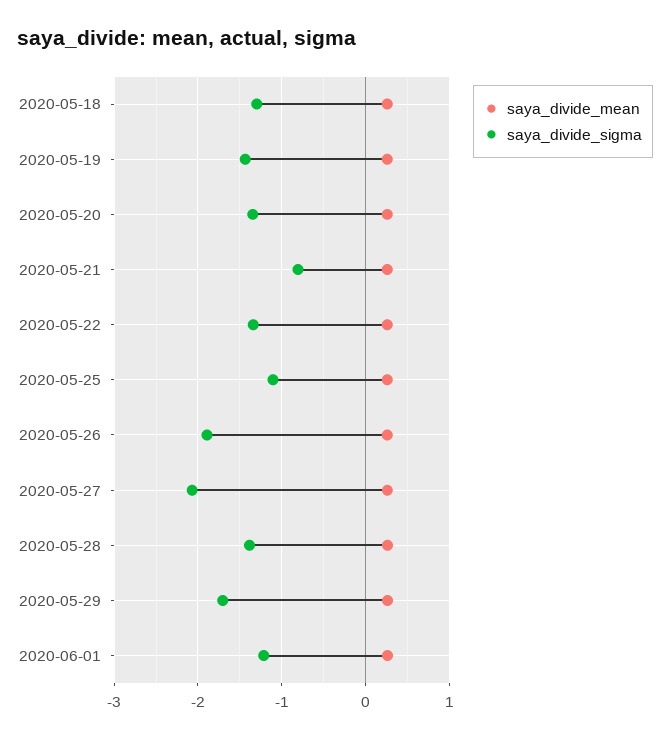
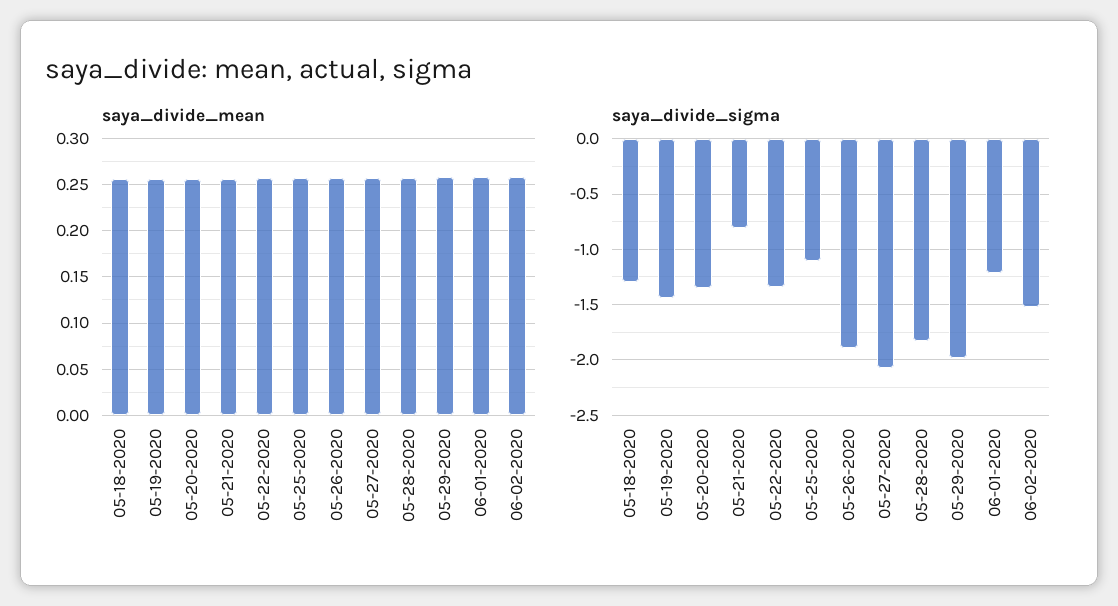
saya_divide_sigma, 2020-05-28: -1.4 -> -1.8
saya_divide_sigma, 2020-05-29: -1.7 -> -2
saya_divide_mean, 06-02-2020: none -> 0.26
saya_divide_sigma, 06-02-2020: none -> -1.5

